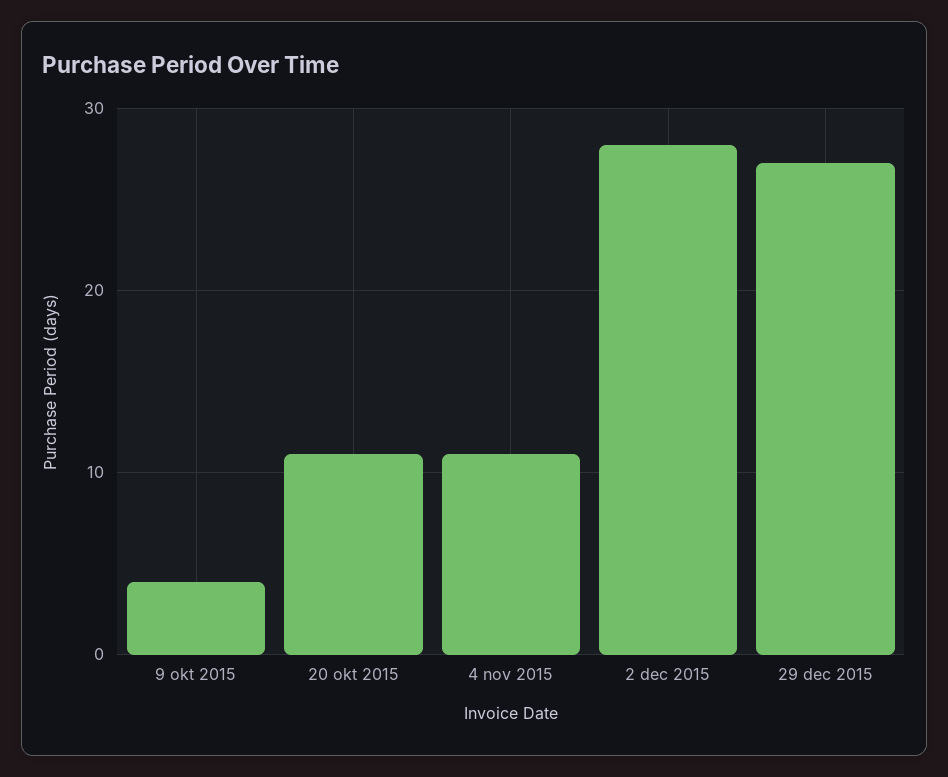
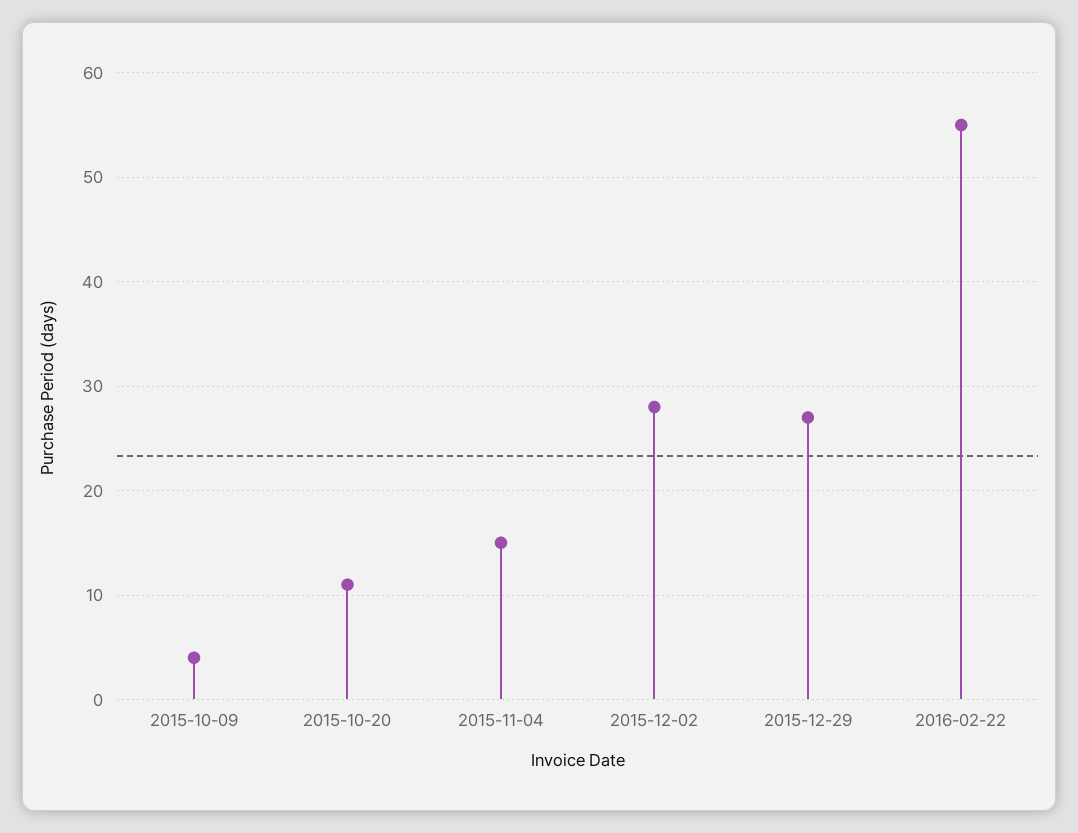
4 nov 2015: 11 -> 15
2016-02-22: none -> 55

